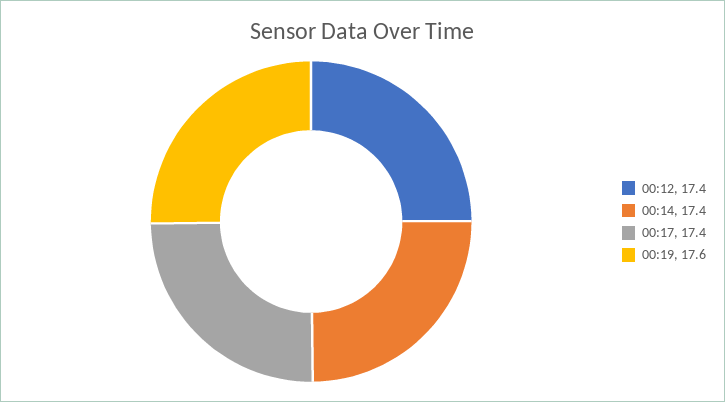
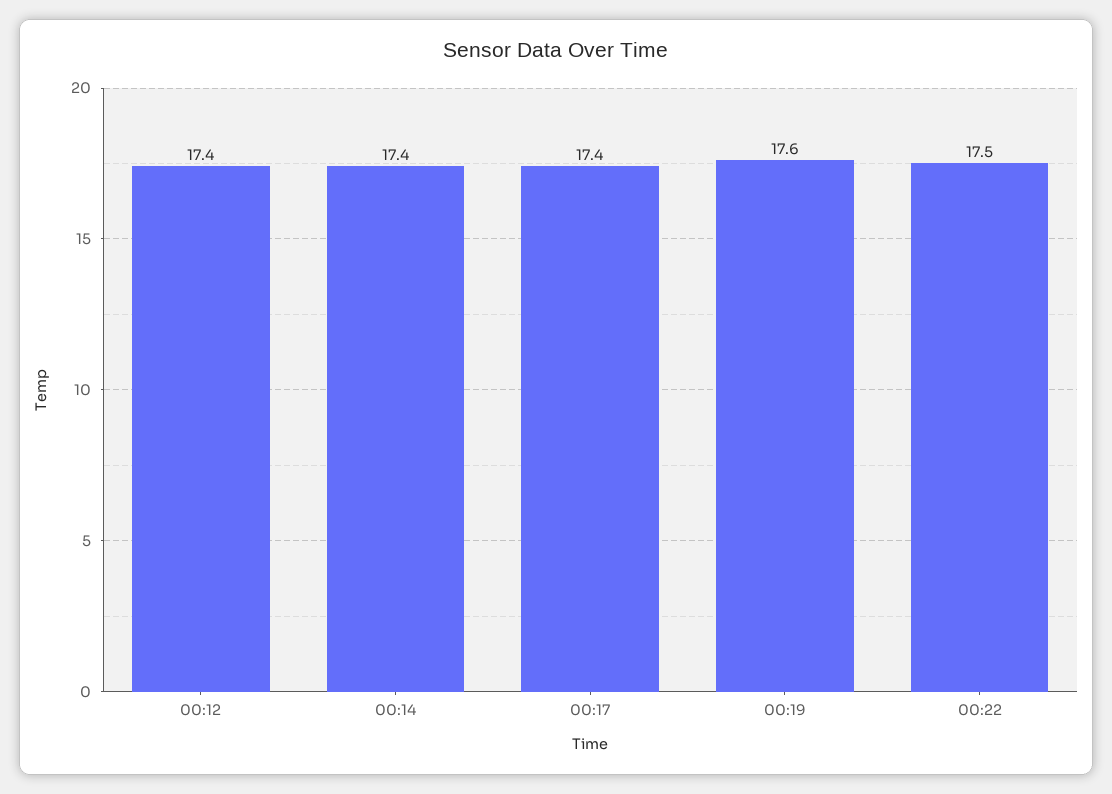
00:22: none -> 17.5

